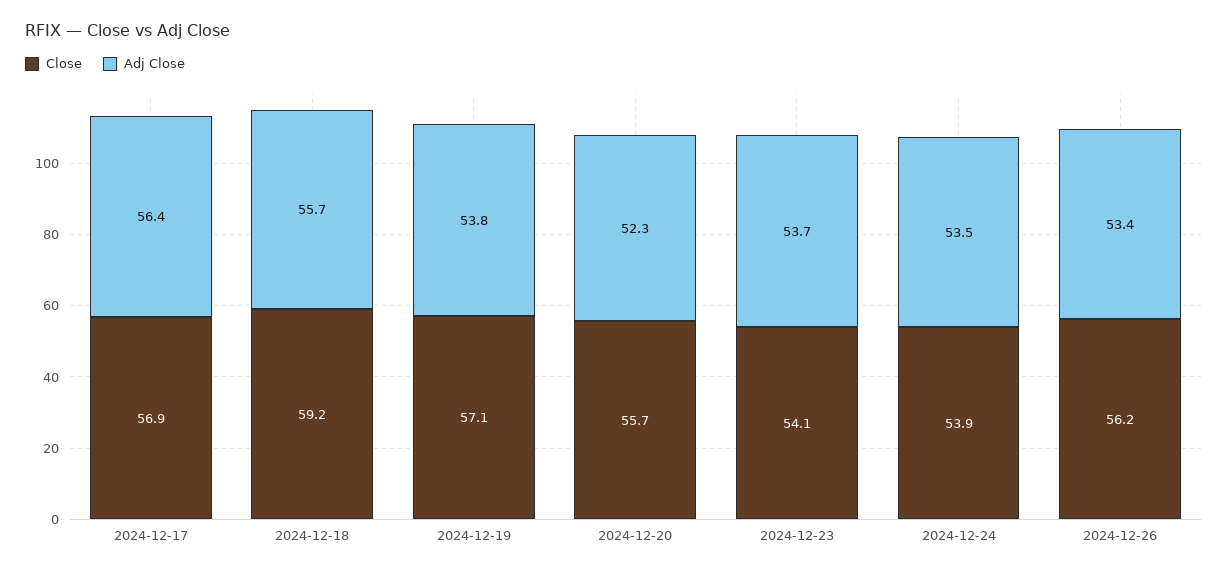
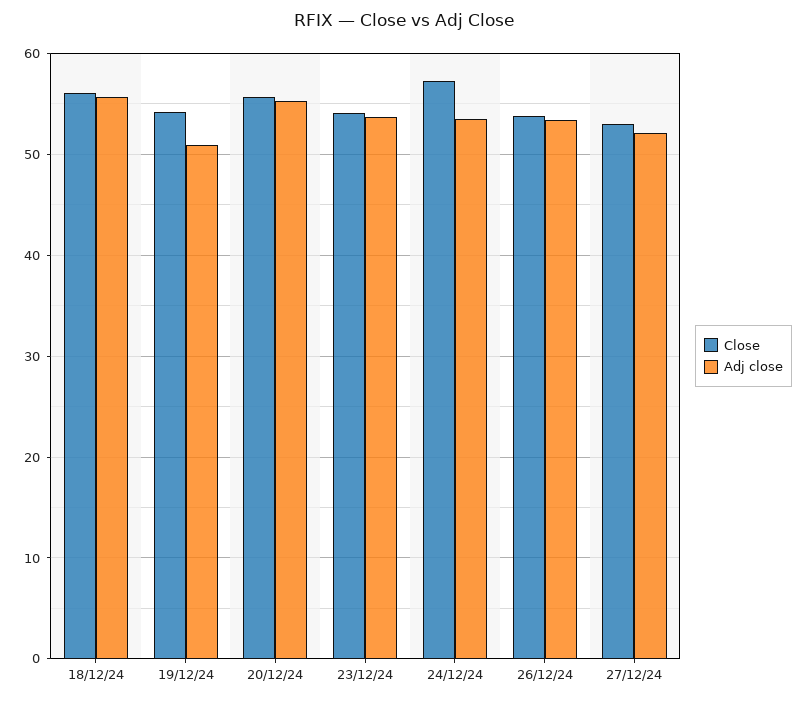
Close, 2024-12-17: 56.9 -> none
Adj Close, 2024-12-17: 56.4 -> none
Close, 2024-12-18: 59.2 -> 56
Close, 2024-12-19: 57.1 -> 54
Adj Close, 2024-12-19: 53.8 -> 51
Adj Close, 2024-12-20: 52.3 -> 55
Close, 2024-12-24: 53.9 -> 57
Close, 2024-12-26: 56.2 -> 54
Close, 27/12/24: none -> 53
Adj Close, 27/12/24: none -> 52

